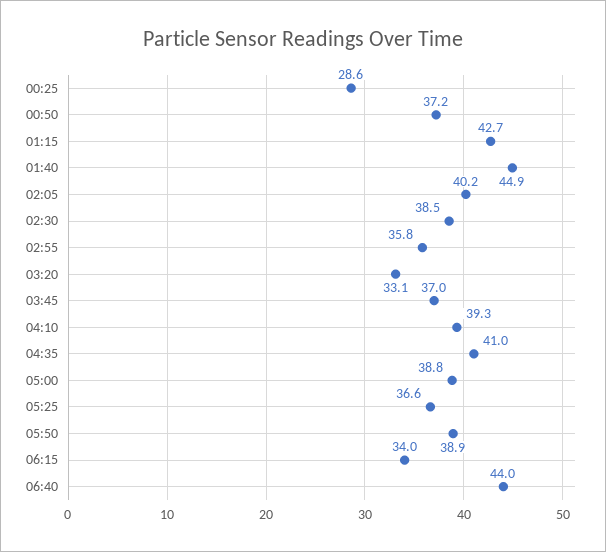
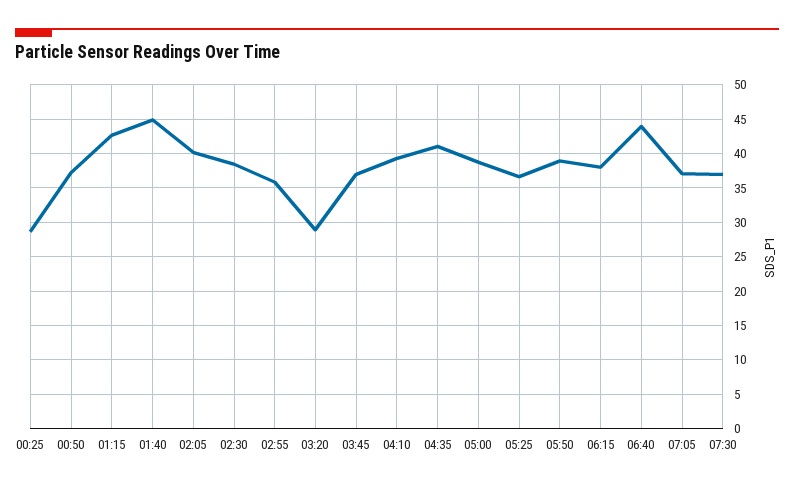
03:20: 33.1 -> 29
06:15: 34 -> 38
07:05: none -> 37
07:30: none -> 37

